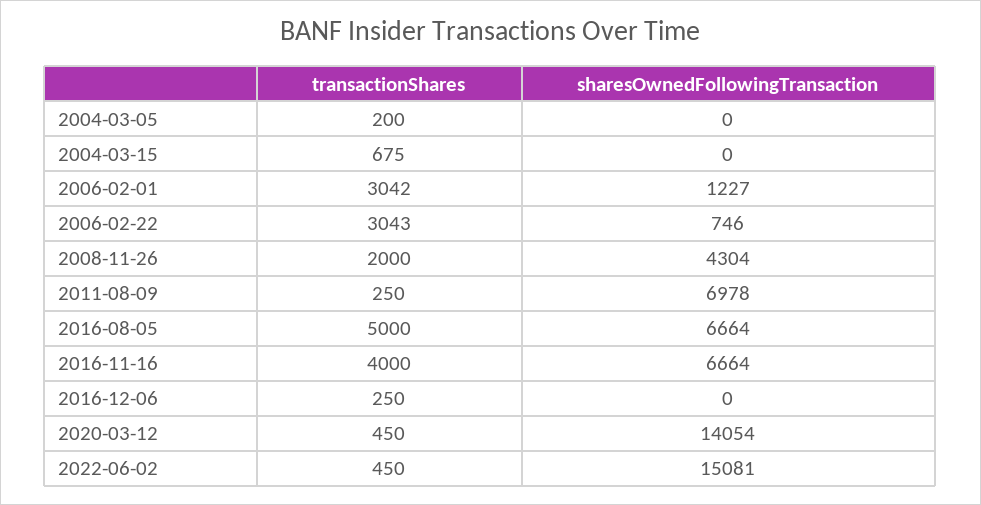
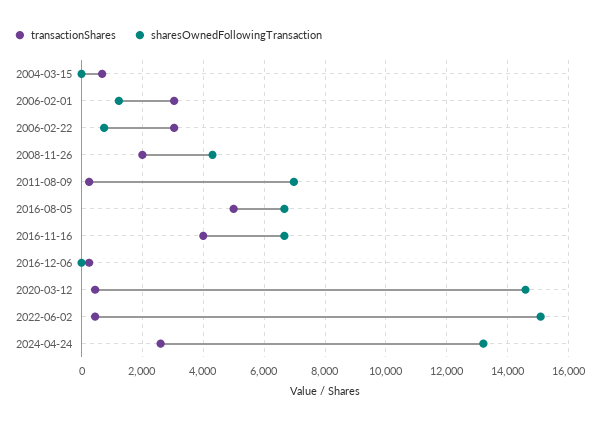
transactionShares, 2004-03-05: 200 -> none
sharesOwnedFollowingTransaction, 2004-03-05: 0 -> none
sharesOwnedFollowingTransaction, 2020-03-12: 14054 -> 14600
transactionShares, 2024-04-24: none -> 2600
sharesOwnedFollowingTransaction, 2024-04-24: none -> 13200

